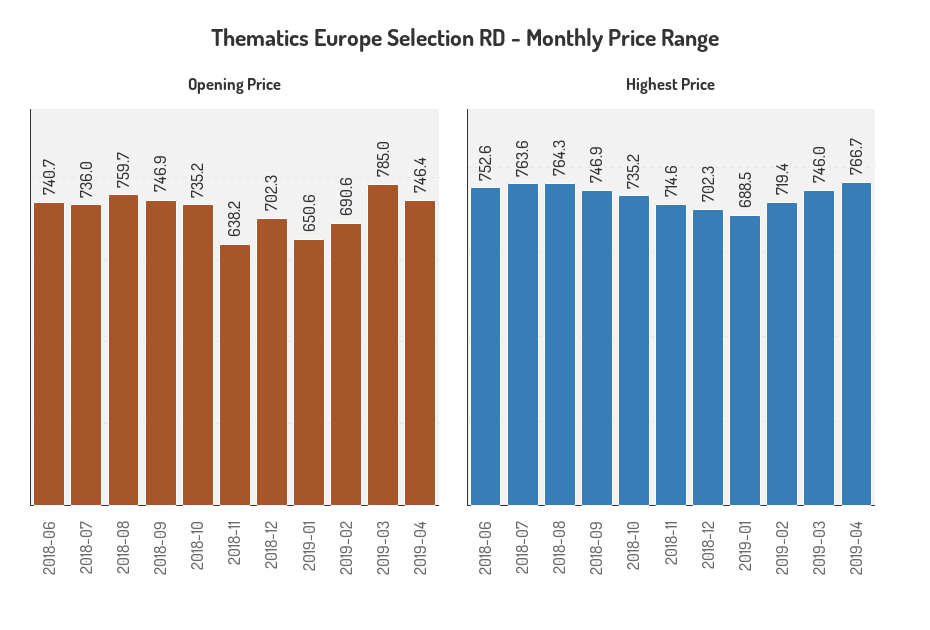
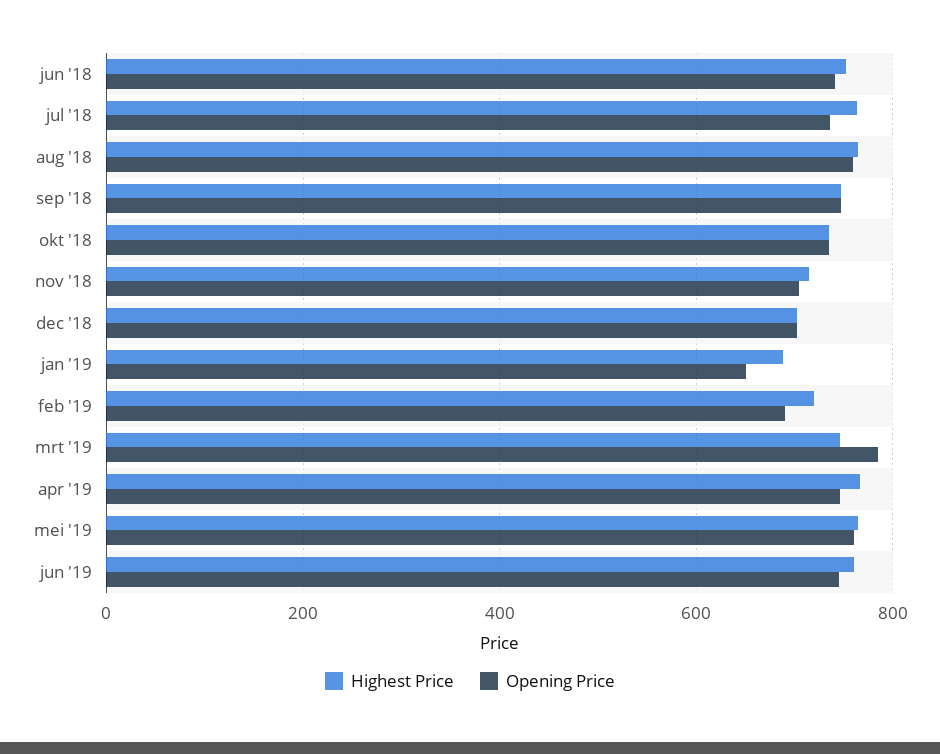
Opening Price, 2018-11: 638.2 -> 700
Highest Price, mei '19: none -> 760
Opening Price, mei '19: none -> 760
Highest Price, jun '19: none -> 760
Opening Price, jun '19: none -> 740

